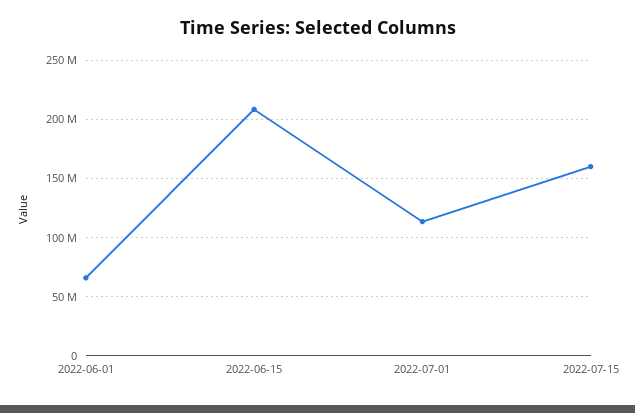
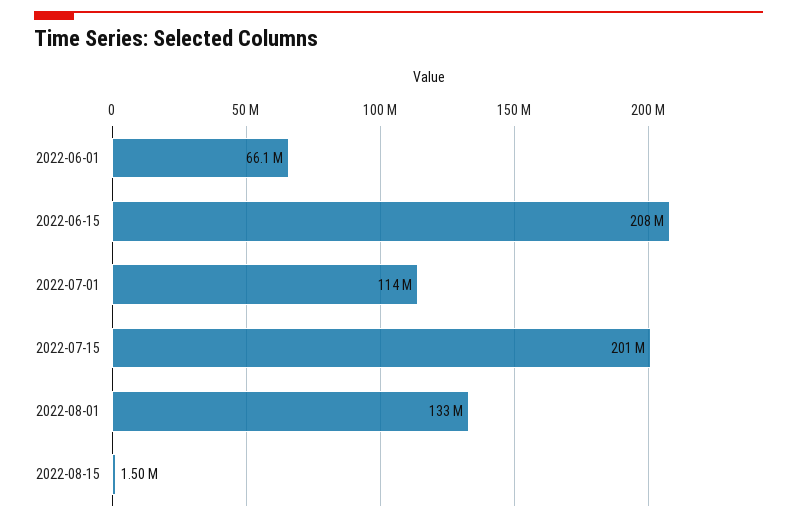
2022-07-15: 160000000 -> 201000000
2022-08-01: none -> 133000000
2022-08-15: none -> 1500000

